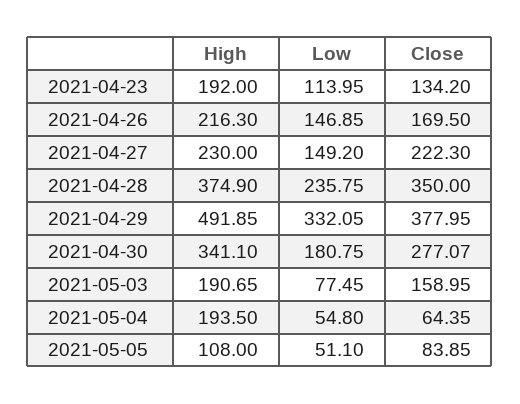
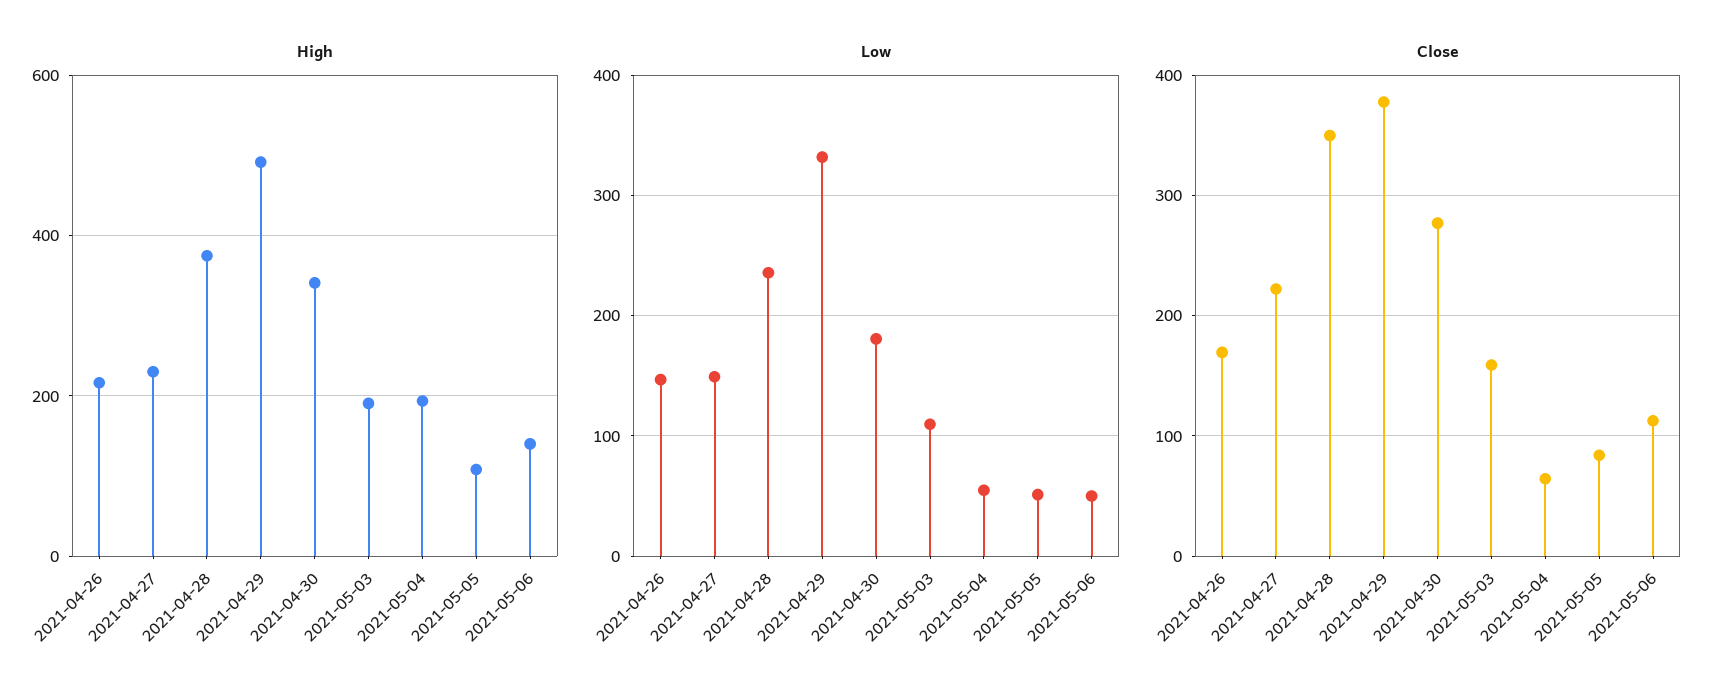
High, 2021-04-23: 192 -> none
Low, 2021-04-23: 113.95 -> none
Close, 2021-04-23: 134.2 -> none
Low, 2021-05-03: 77.45 -> 110
High, 2021-05-06: none -> 140
Low, 2021-05-06: none -> 50
Close, 2021-05-06: none -> 110

